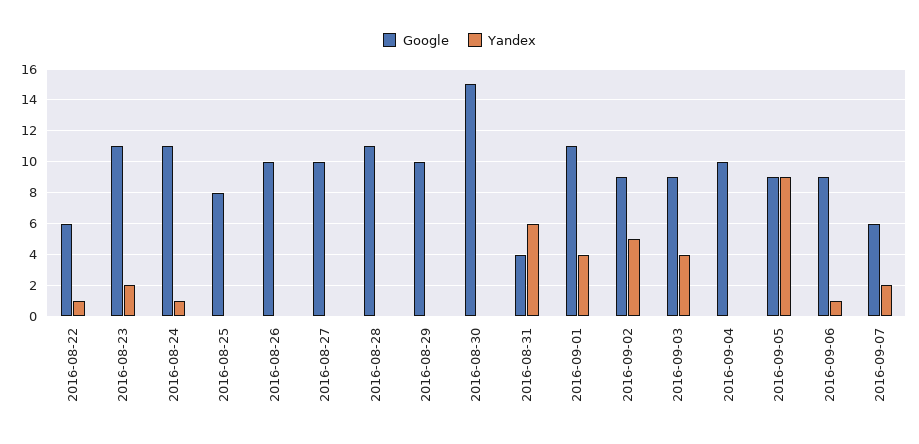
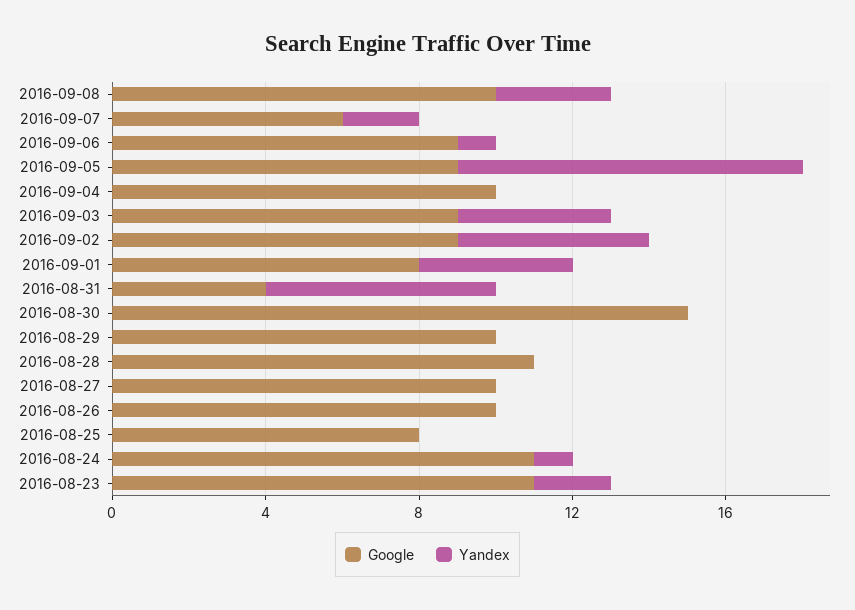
Google, 2016-08-22: 6 -> none
Yandex, 2016-08-22: 1 -> none
Google, 2016-09-01: 11 -> 8
Google, 2016-09-08: none -> 10
Yandex, 2016-09-08: none -> 3

